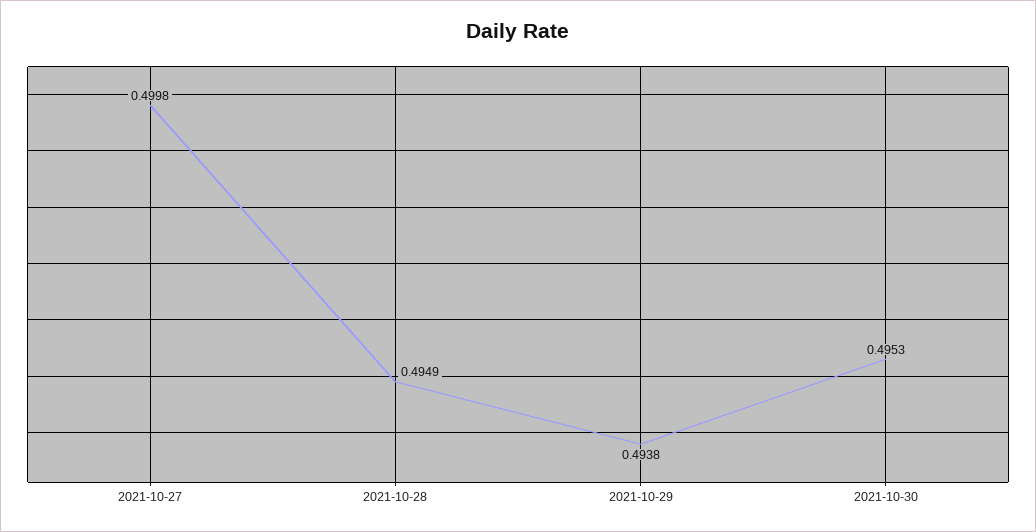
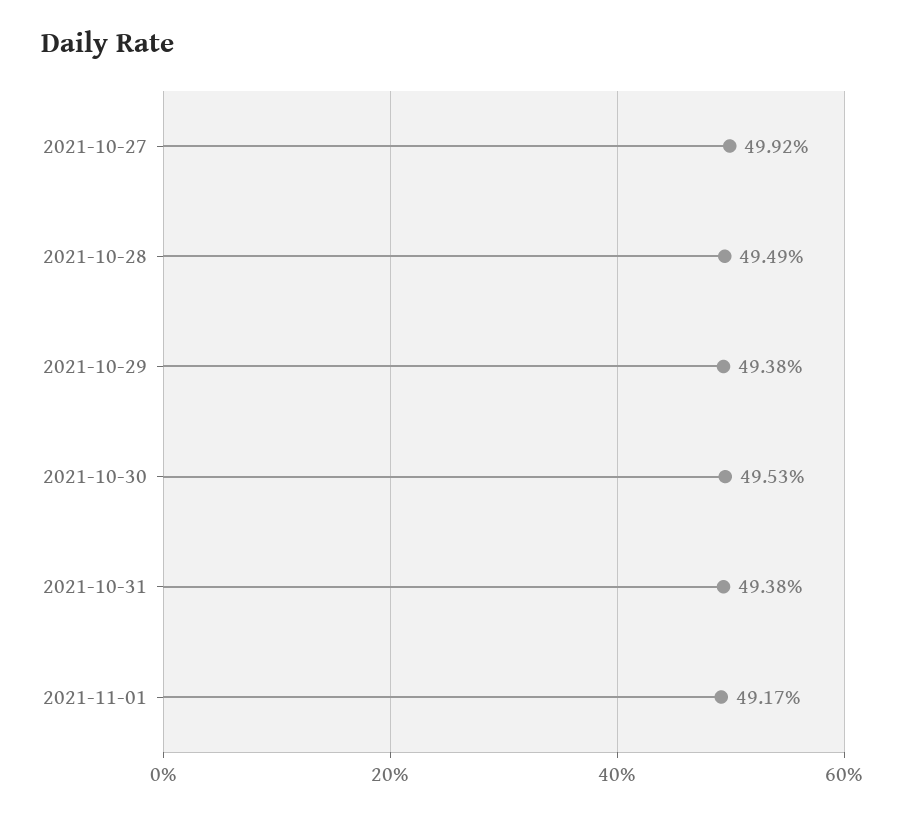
2021-10-27: 0.4998 -> 0.4992
2021-10-31: none -> 0.4938
2021-11-01: none -> 0.4917

